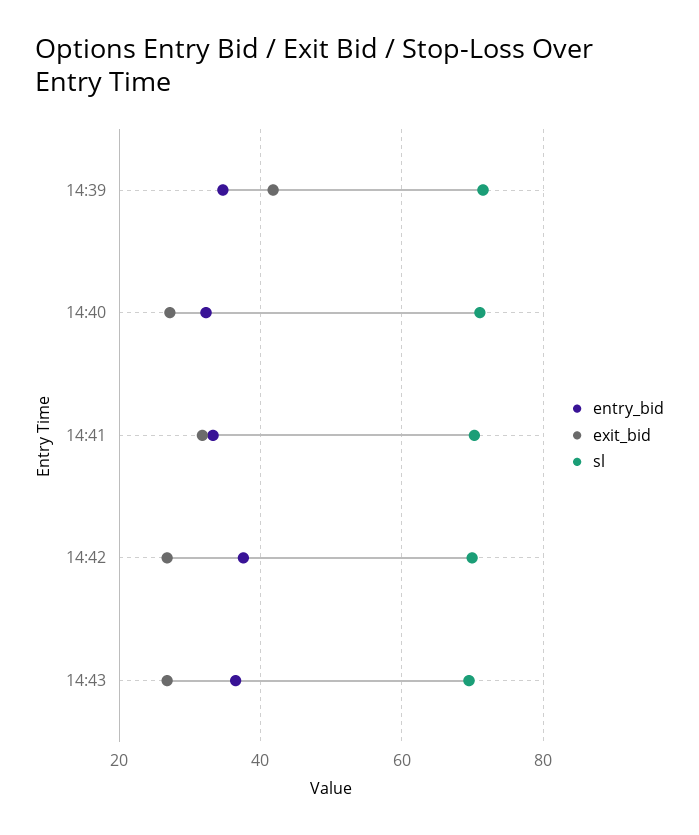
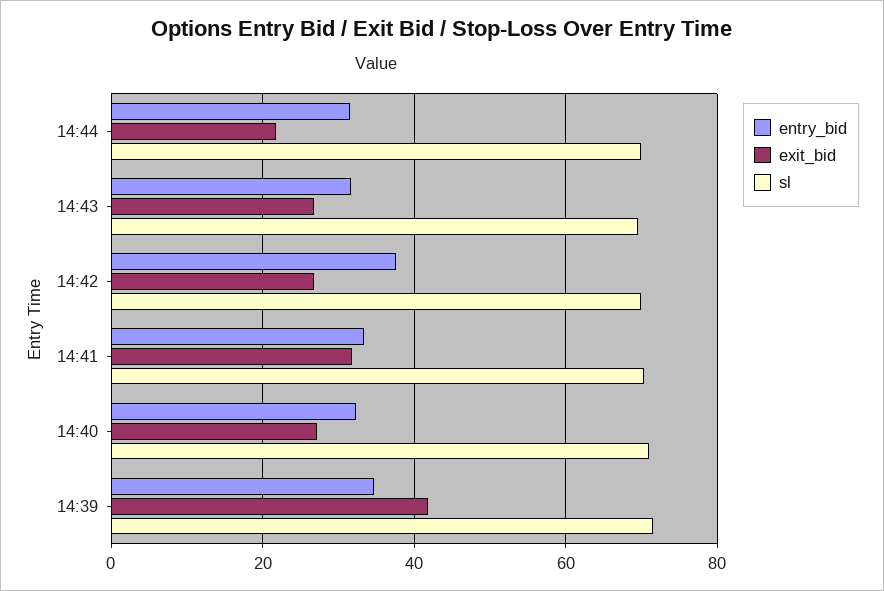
entry_bid, 14:43: 36 -> 32
entry_bid, 14:44: none -> 32
exit_bid, 14:44: none -> 22
sl, 14:44: none -> 70

